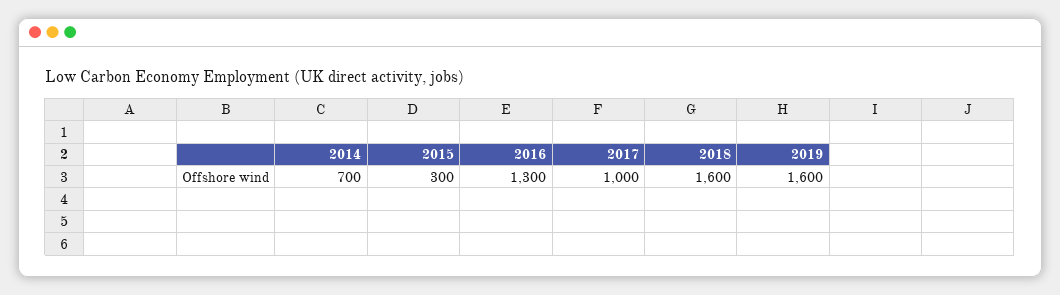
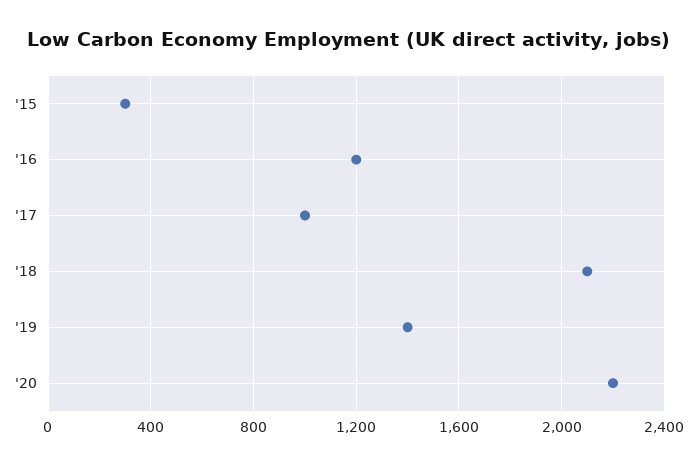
2014: 700 -> none
2016: 1300 -> 1200
2018: 1600 -> 2100
2019: 1600 -> 1400
'20: none -> 2200

